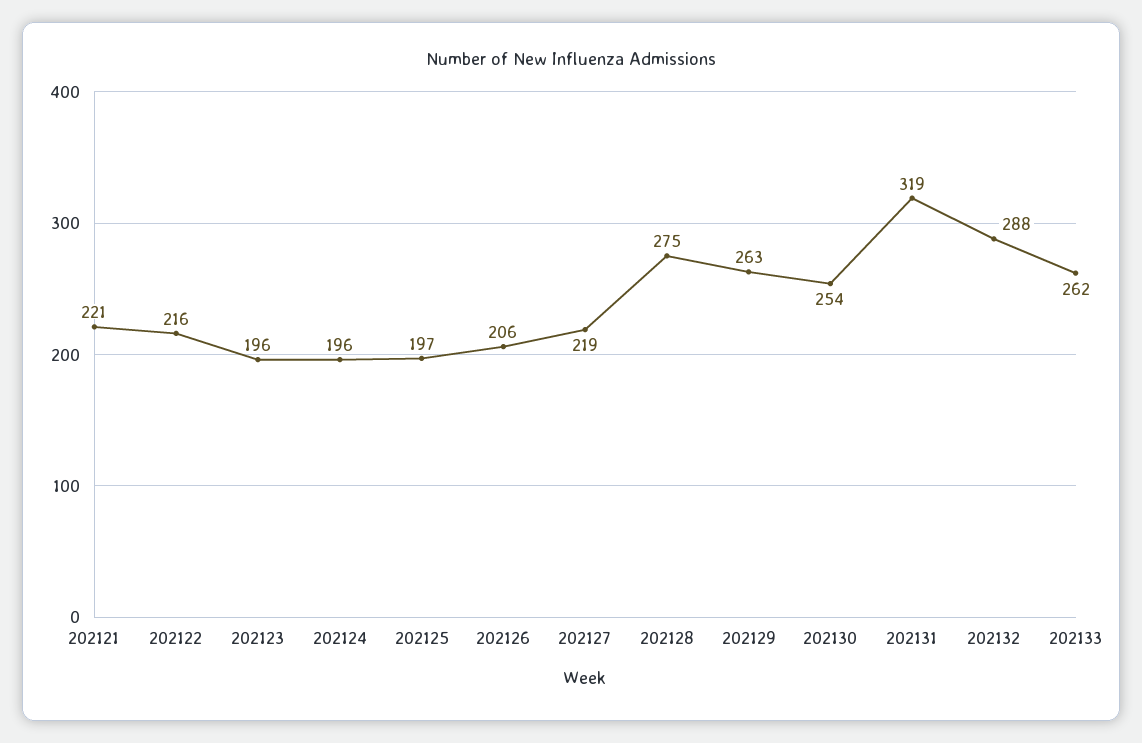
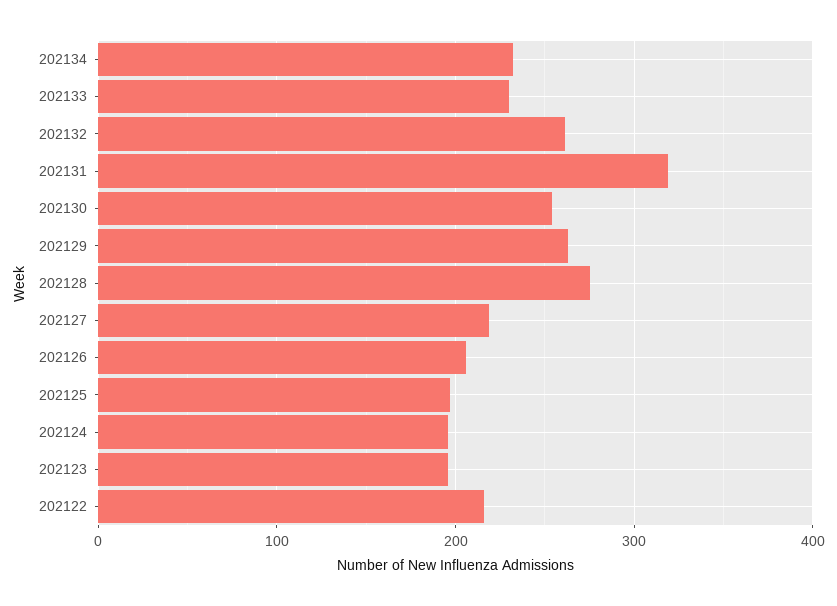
202121: 221 -> none
202132: 288 -> 260
202133: 262 -> 230
202134: none -> 230

